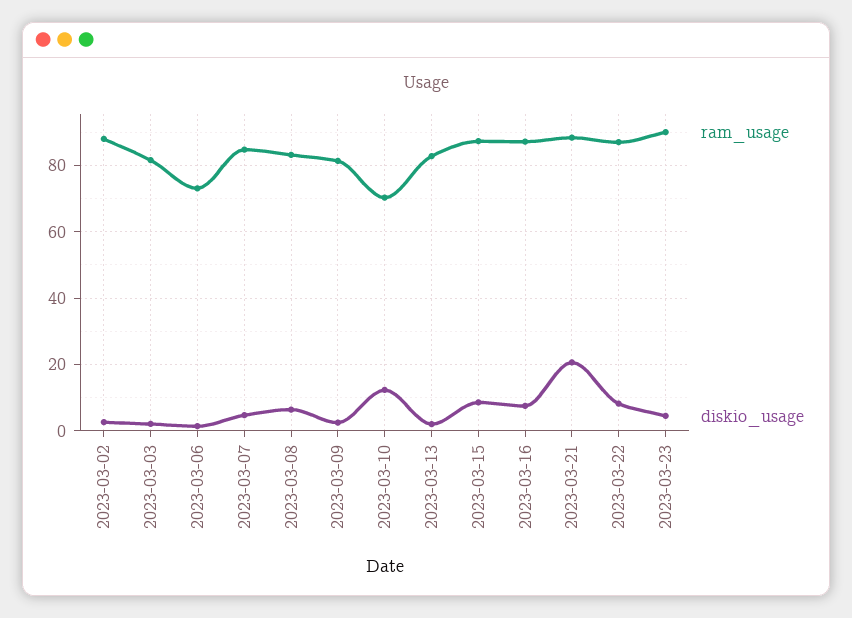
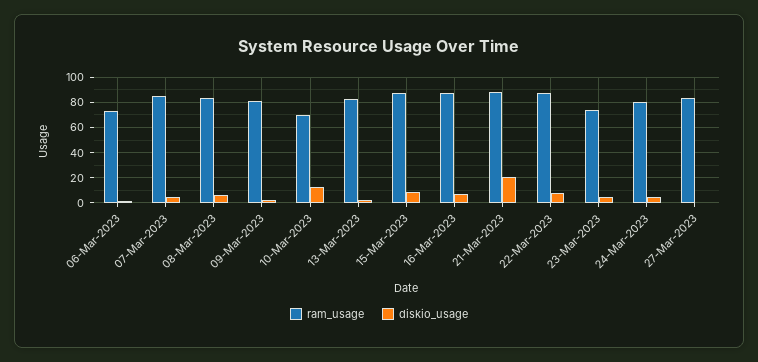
ram_usage, 2023-03-02: 88 -> none
diskio_usage, 2023-03-02: 2 -> none
ram_usage, 2023-03-03: 82 -> none
diskio_usage, 2023-03-03: 2 -> none
ram_usage, 2023-03-23: 90 -> 75
ram_usage, 24-Mar-2023: none -> 80
diskio_usage, 24-Mar-2023: none -> 5
ram_usage, 27-Mar-2023: none -> 85
diskio_usage, 27-Mar-2023: none -> 0

